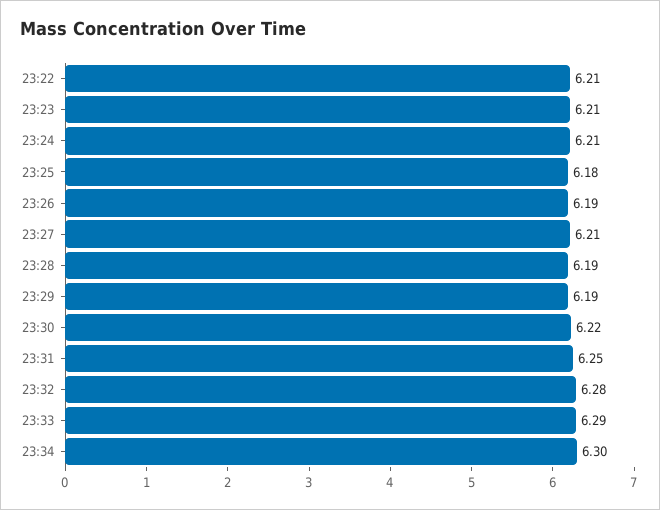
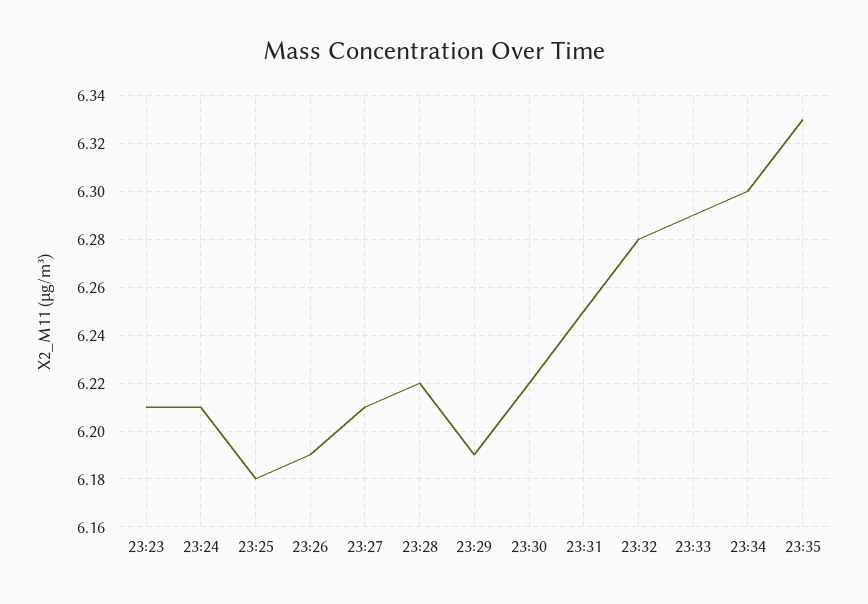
23:22: 6.21 -> none
23:28: 6.19 -> 6.22
23:35: none -> 6.33

